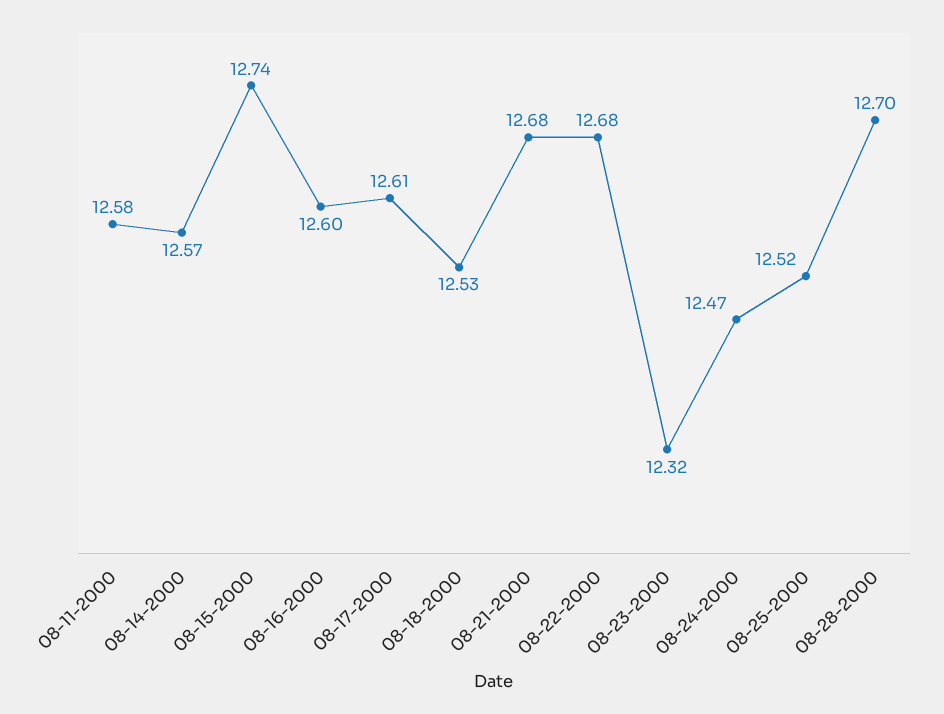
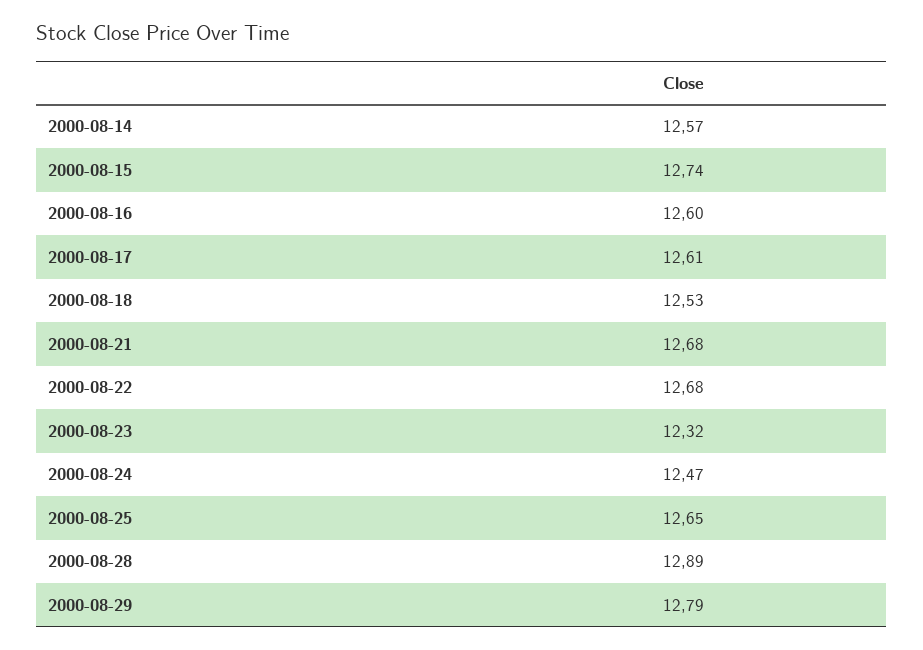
08-11-2000: 12.58 -> none
08-25-2000: 12.52 -> 12.65
08-28-2000: 12.7 -> 12.89
2000-08-29: none -> 12.79

